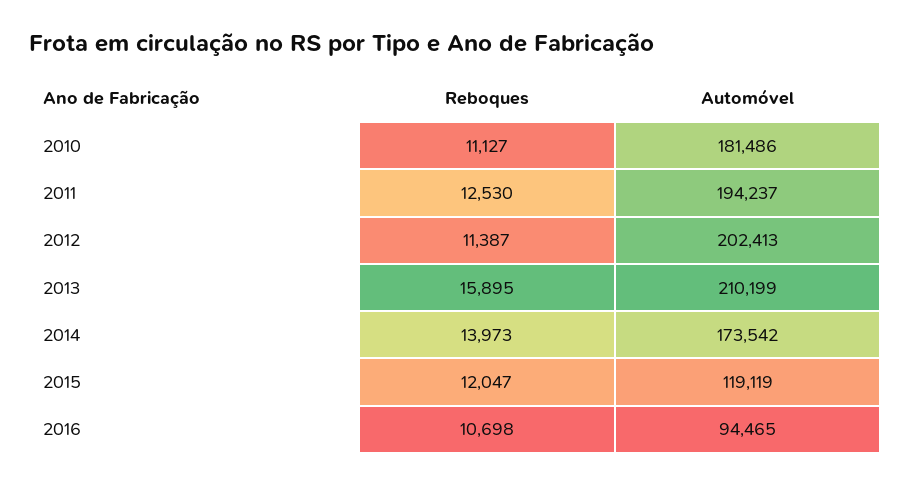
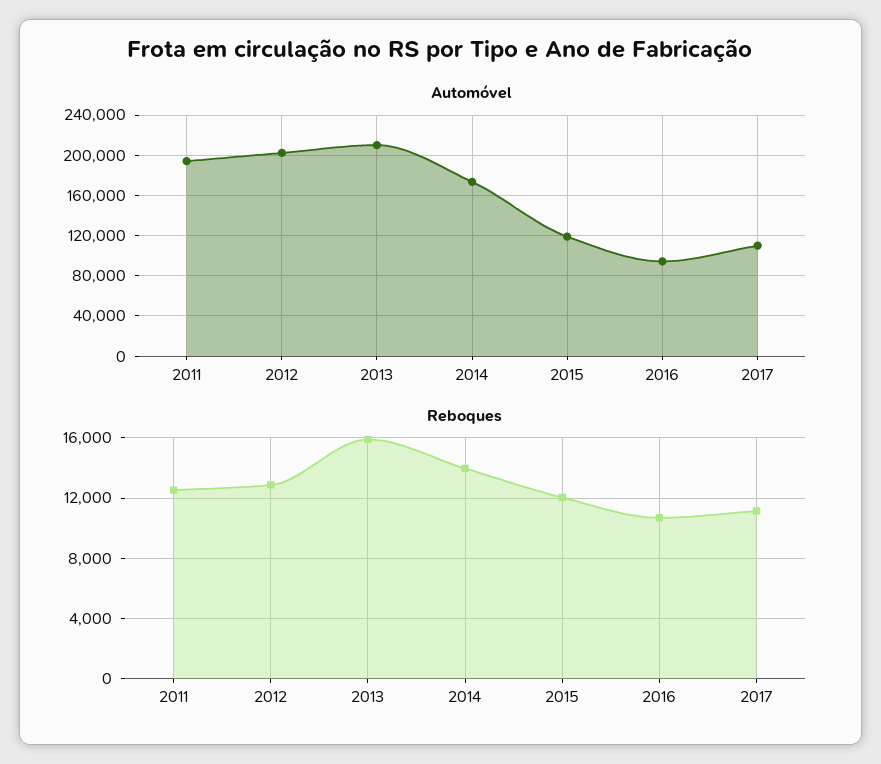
Reboques, 2010: 11127 -> none
Automóvel, 2010: 181486 -> none
Reboques, 2012: 11387 -> 13000
Automóvel, 2017: none -> 110000
Reboques, 2017: none -> 11000

